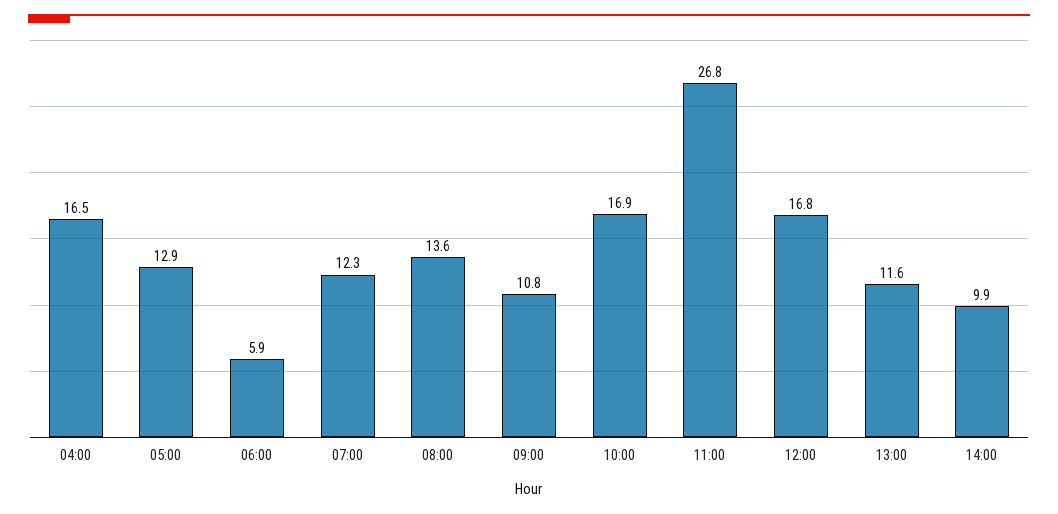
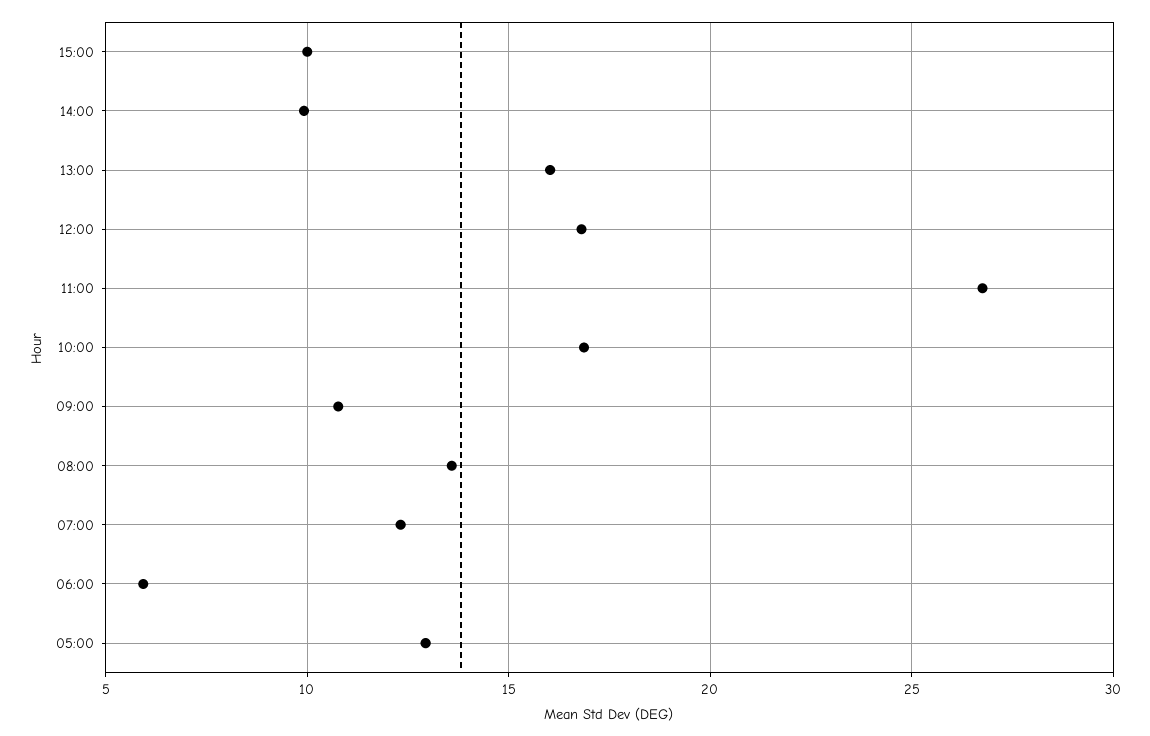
04:00: 16.5 -> none
13:00: 11.6 -> 16
15:00: none -> 10

